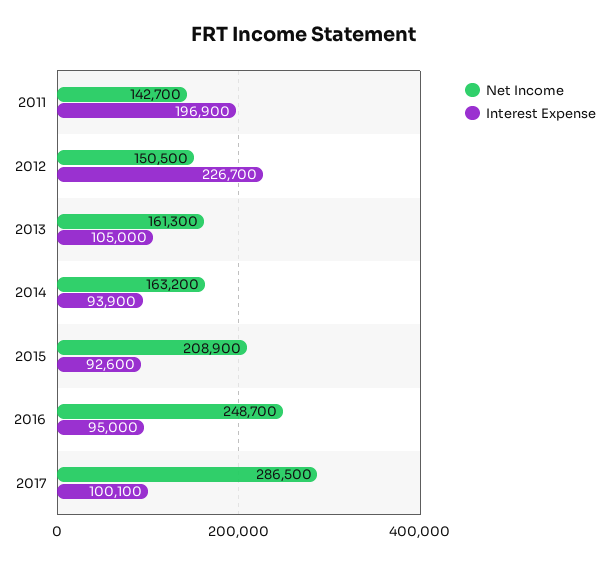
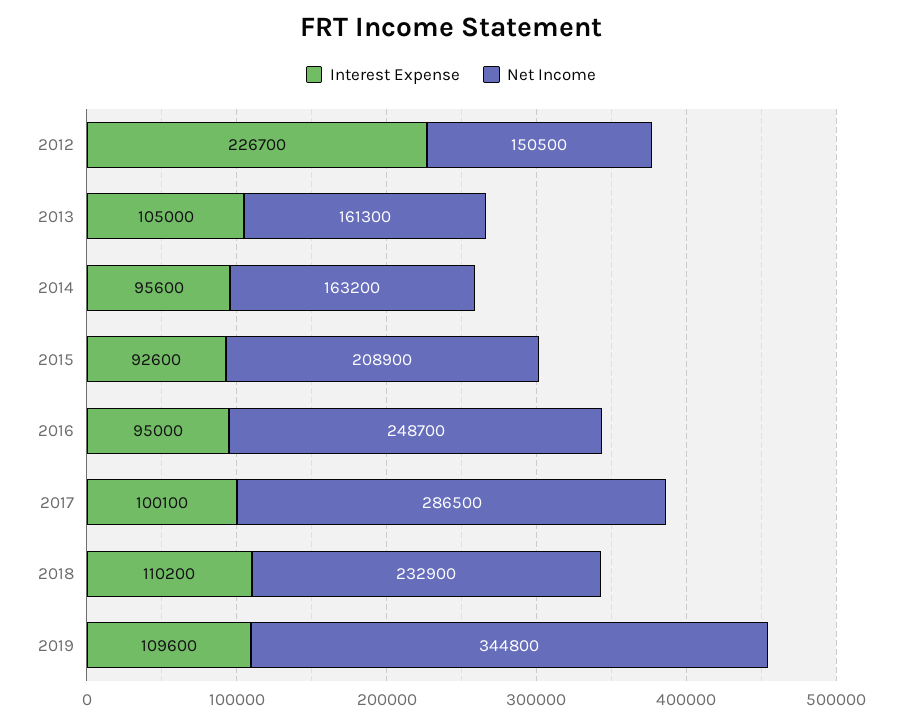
Net Income, 2011: 142700 -> none
Interest Expense, 2011: 196900 -> none
Interest Expense, 2014: 93900 -> 95600
Interest Expense, 2018: none -> 110200
Net Income, 2018: none -> 232900
Interest Expense, 2019: none -> 109600
Net Income, 2019: none -> 344800

